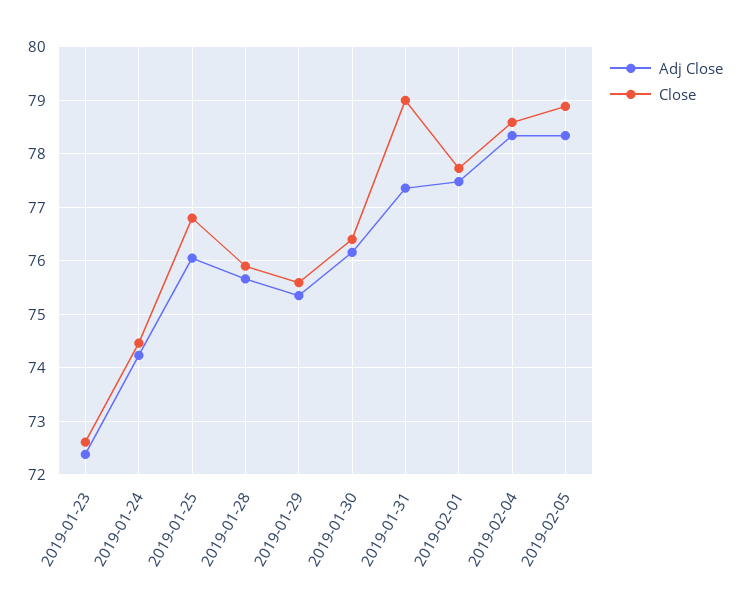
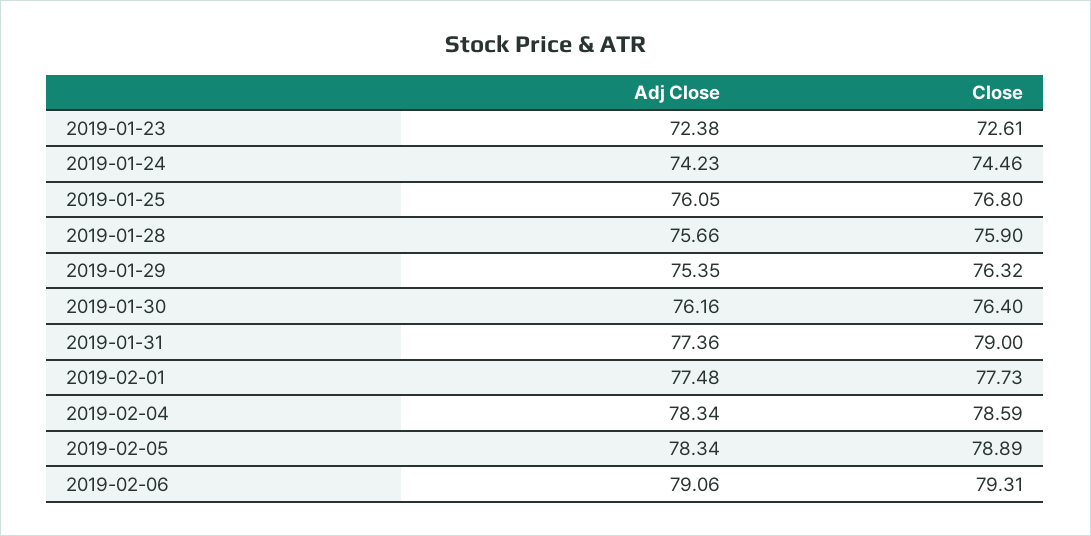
Close, 2019-01-29: 75.6 -> 76.32
Adj Close, 2019-02-06: none -> 79.06
Close, 2019-02-06: none -> 79.31

